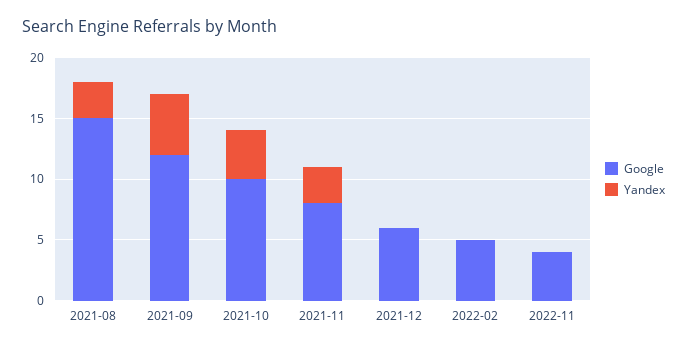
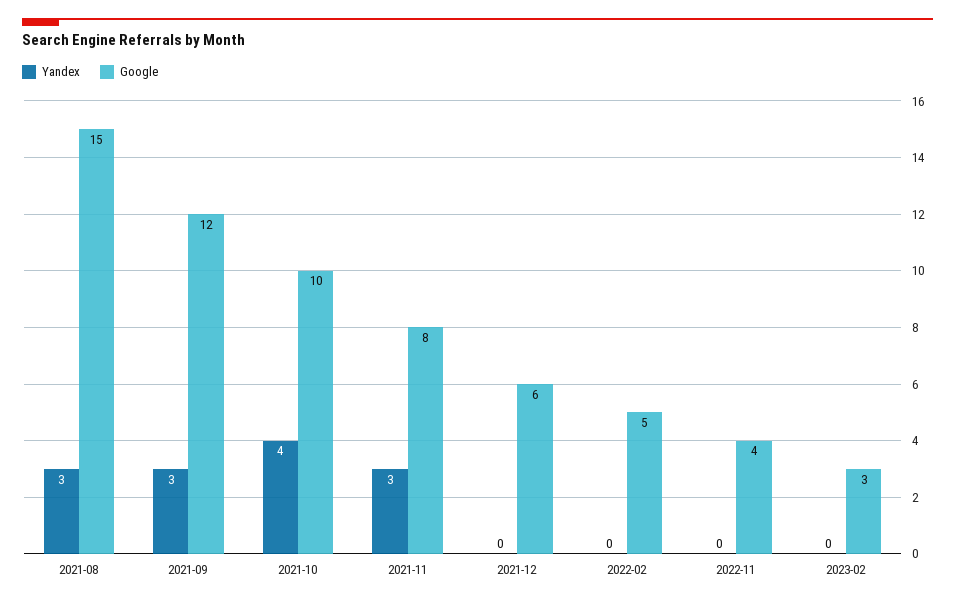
Yandex, 2021-09: 5 -> 3
Yandex, 2023-02: none -> 0
Google, 2023-02: none -> 3

